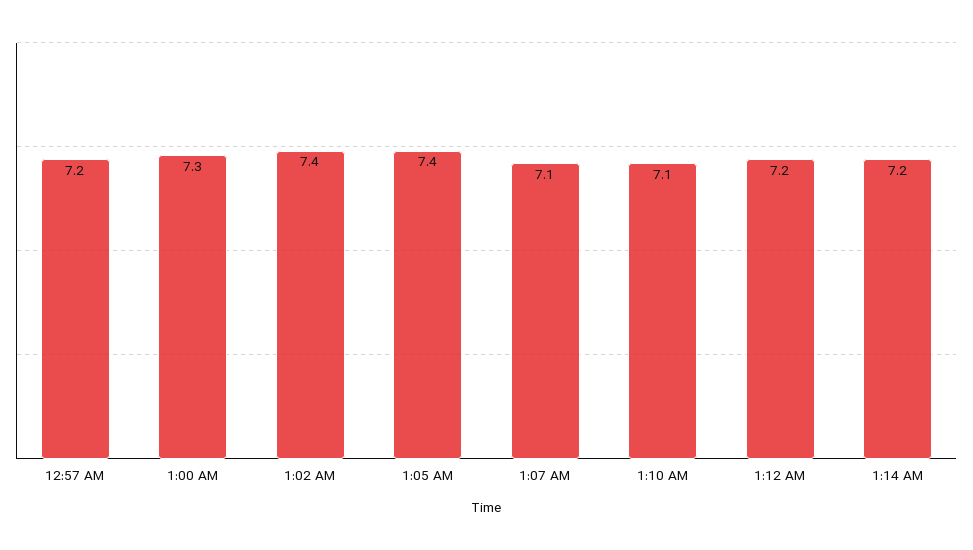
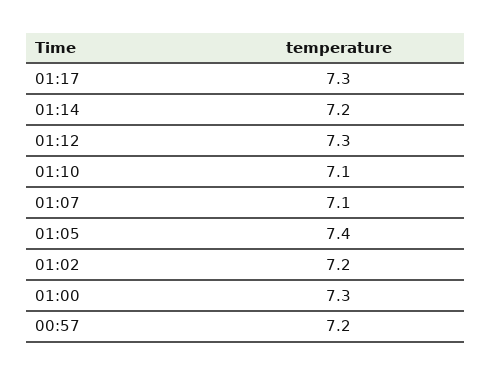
1:02 AM: 7.4 -> 7.2
1:12 AM: 7.2 -> 7.3
01:17: none -> 7.3

